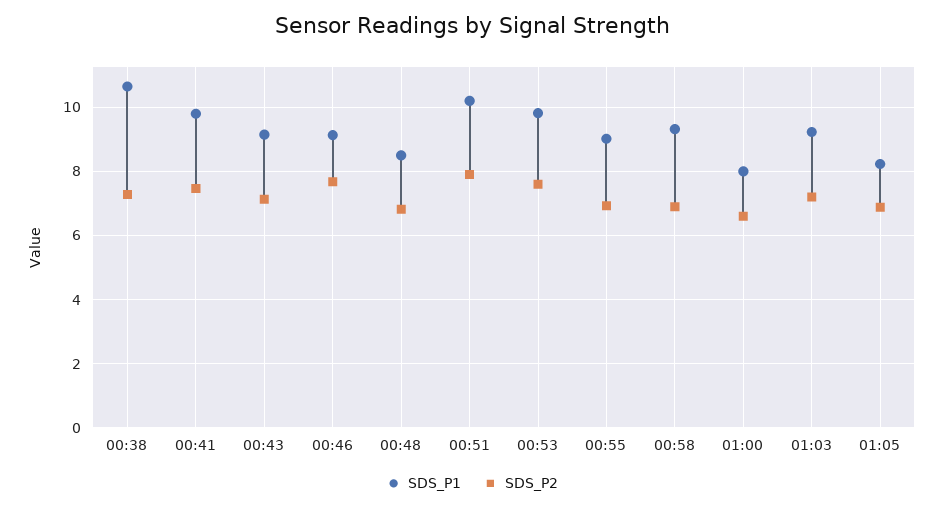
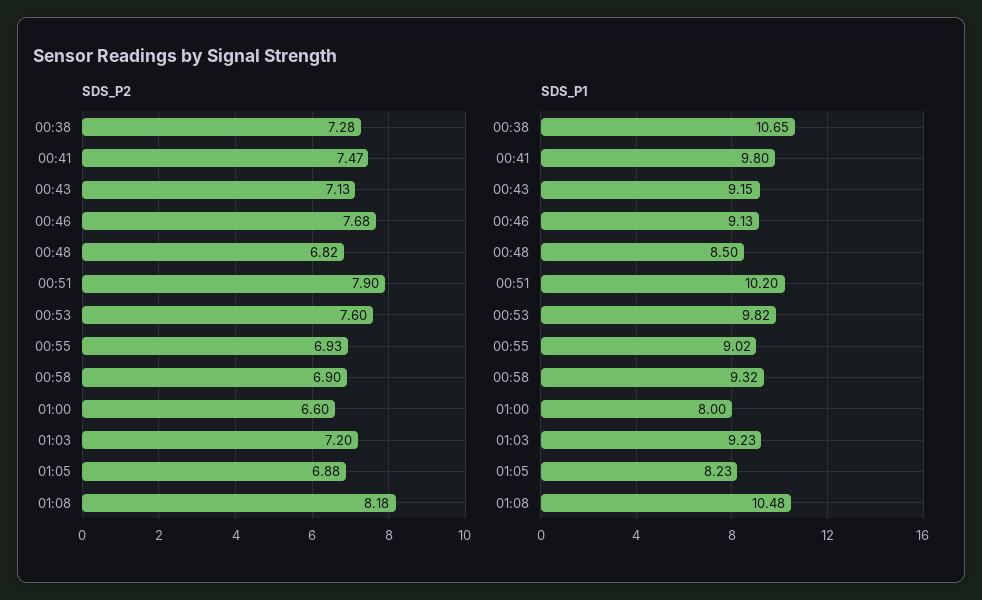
SDS_P2, 01:08: none -> 8.18
SDS_P1, 01:08: none -> 10.48

